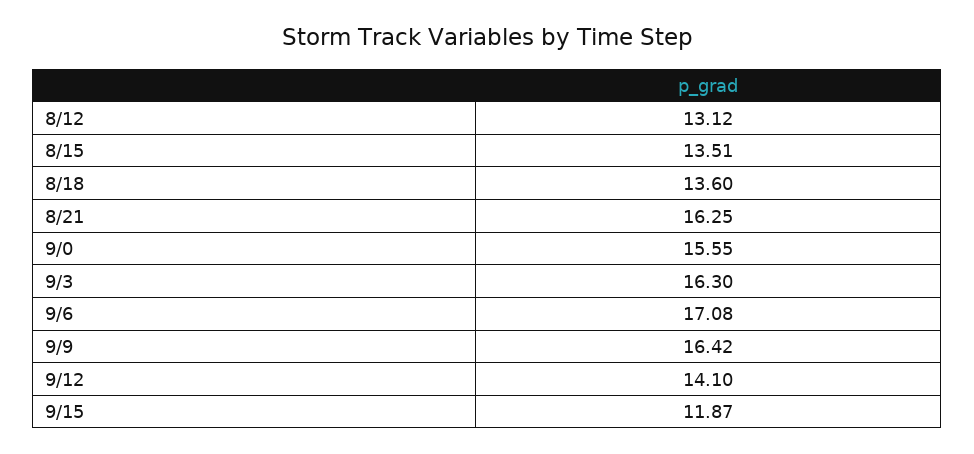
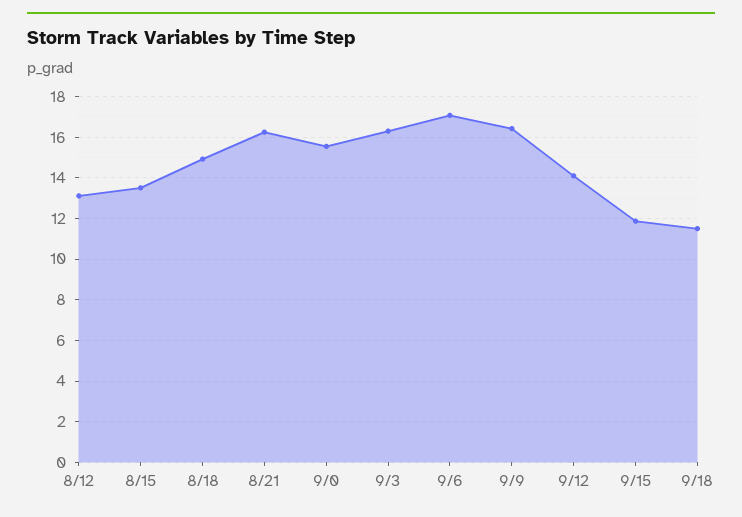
8/18: 13.6 -> 15
9/18: none -> 11.5

